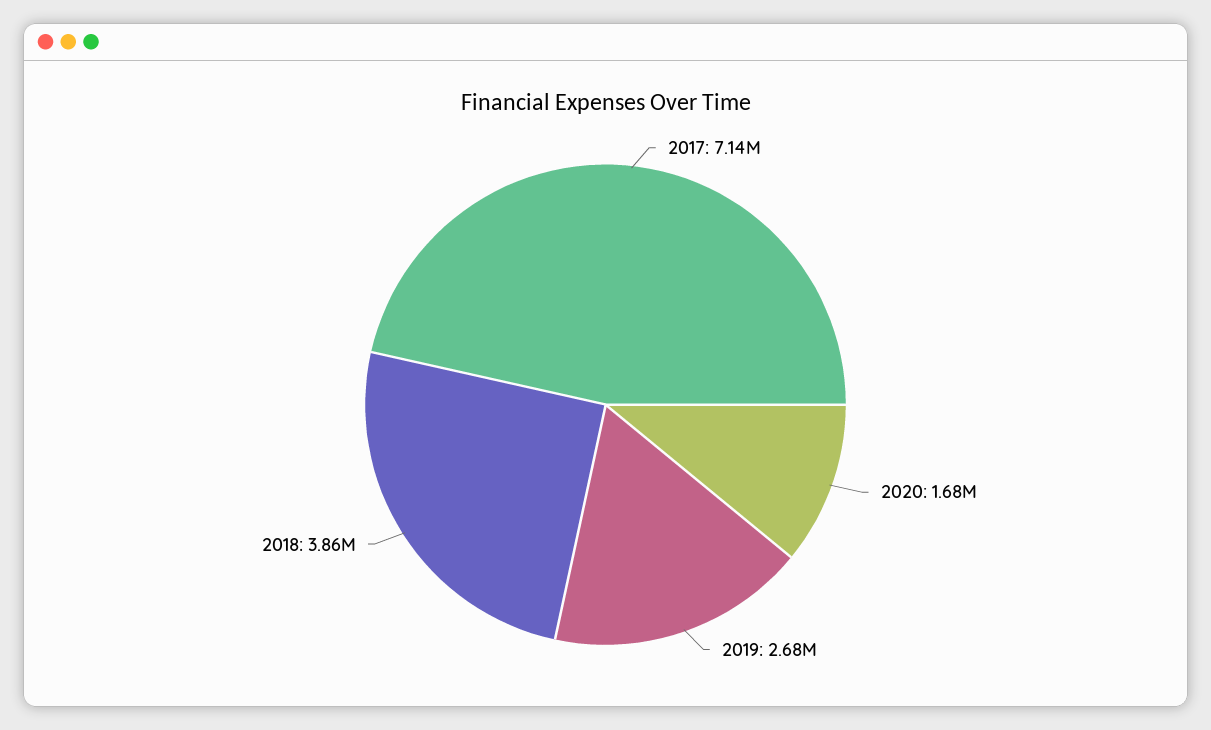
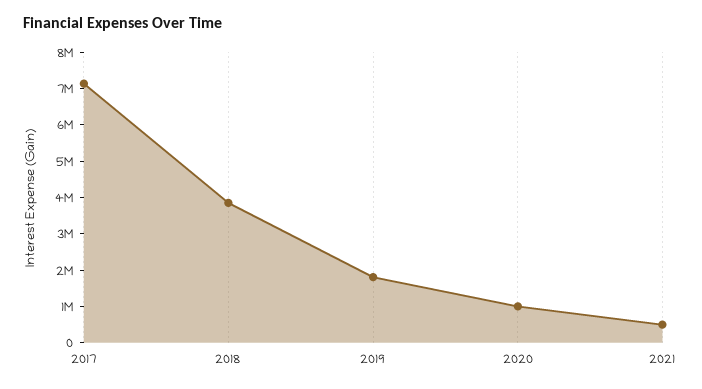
2020: 1680000 -> 1000000
2019: 2680000 -> 1750000
2021: none -> 500000

